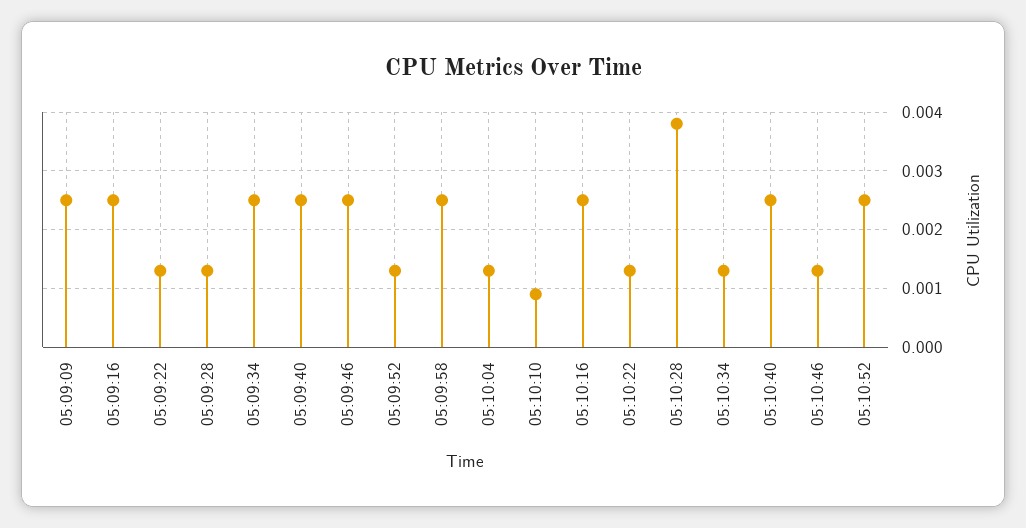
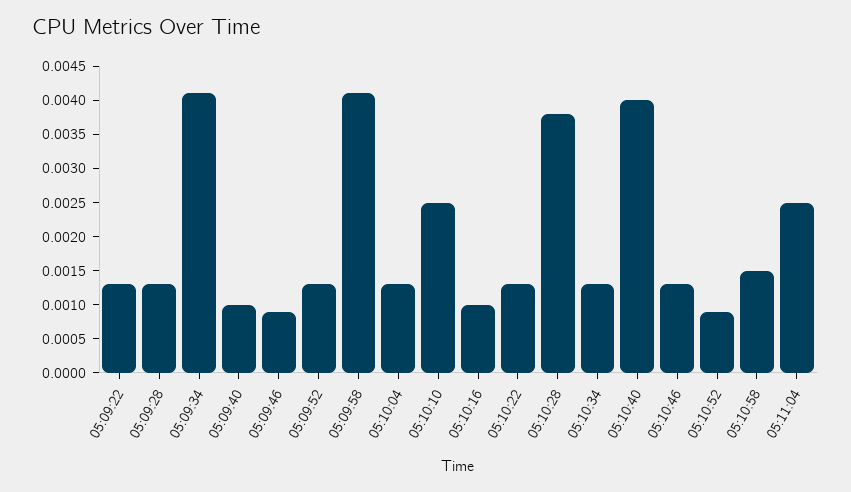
05:09:09: 0.0025 -> none
05:09:16: 0.0025 -> none
05:09:34: 0.0025 -> 0.004
05:09:40: 0.0025 -> 0.001
05:09:46: 0.0025 -> 0.001
05:09:58: 0.0025 -> 0.004
05:10:10: 0.001 -> 0.0025
05:10:16: 0.0025 -> 0.001
05:10:40: 0.0025 -> 0.004
05:10:52: 0.0025 -> 0.001
05:10:58: none -> 0.0015
05:11:04: none -> 0.0025

